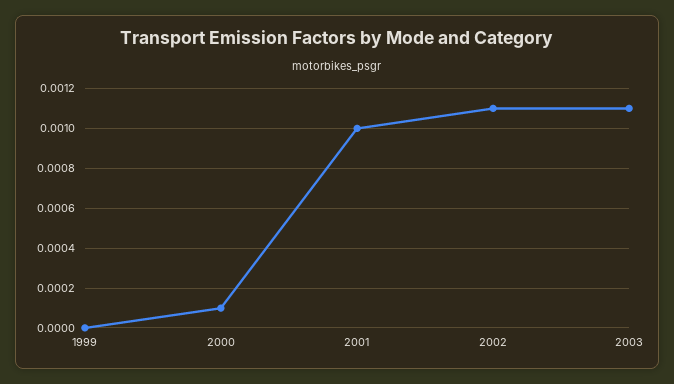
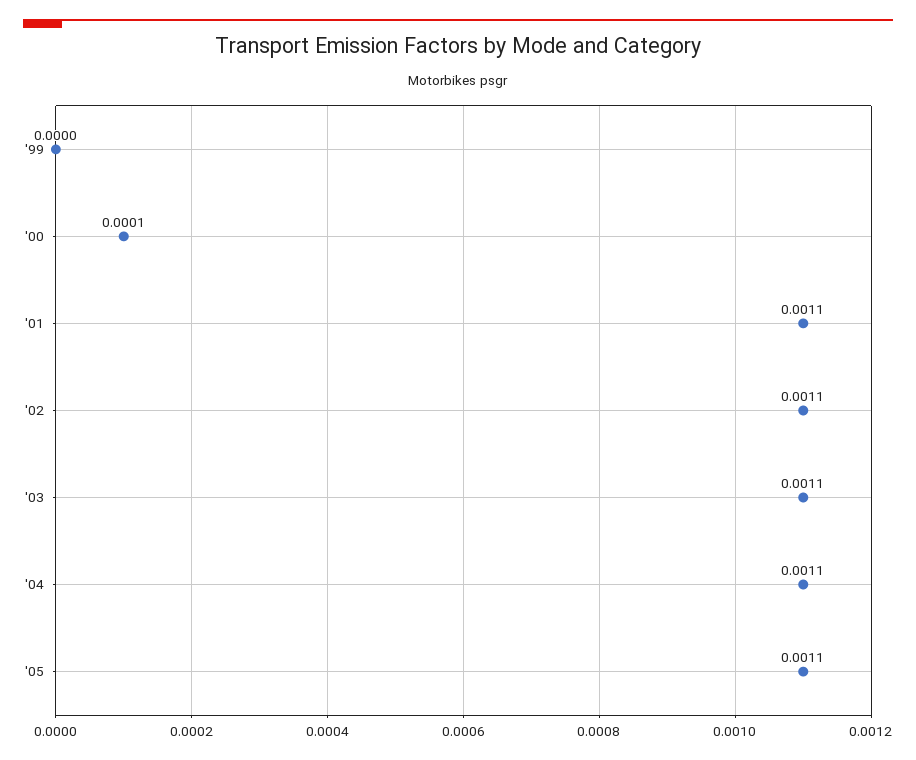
2001: 0.001 -> 0.0011
'04: none -> 0.0011
'05: none -> 0.0011

